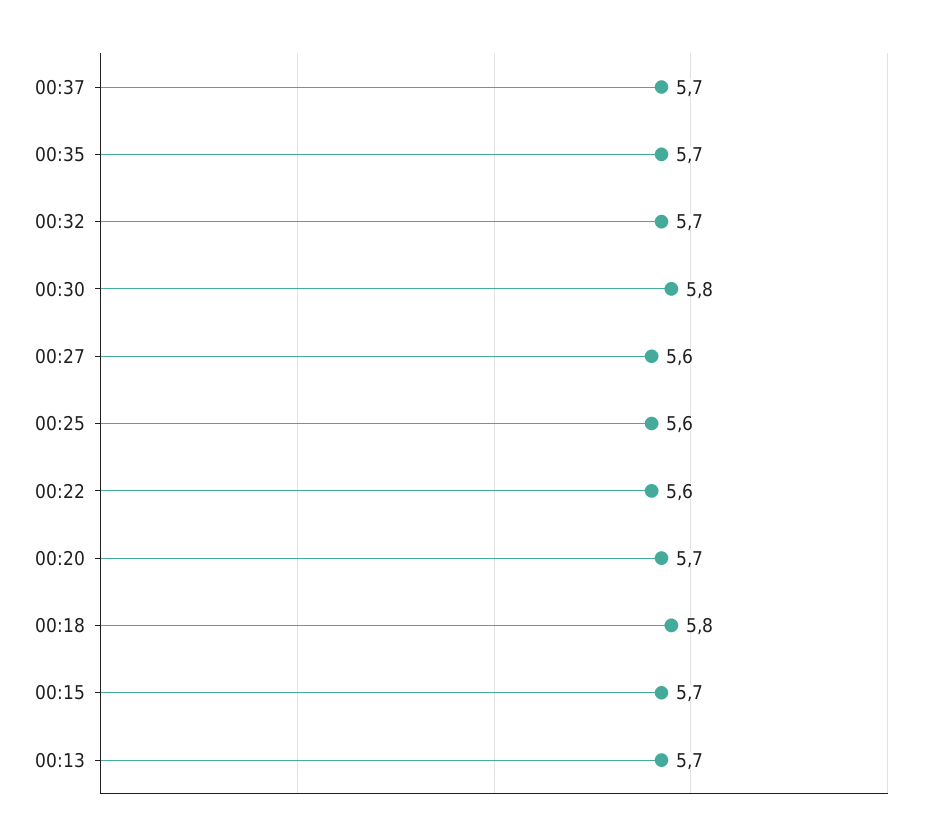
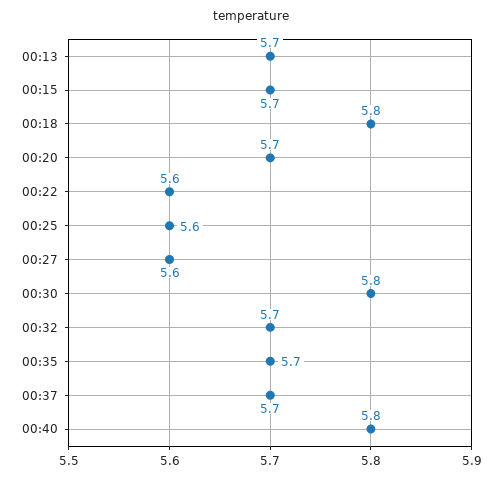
00:40: none -> 5.8

